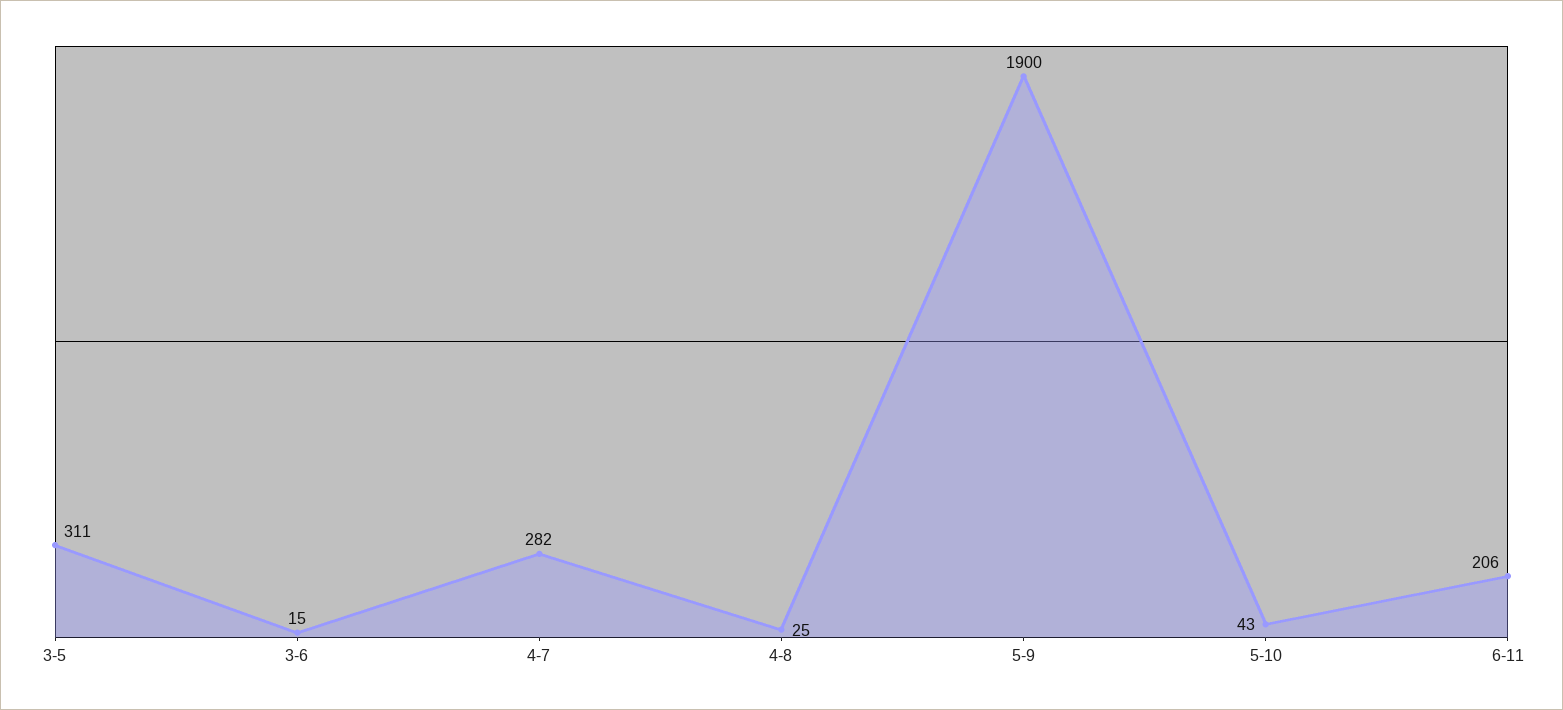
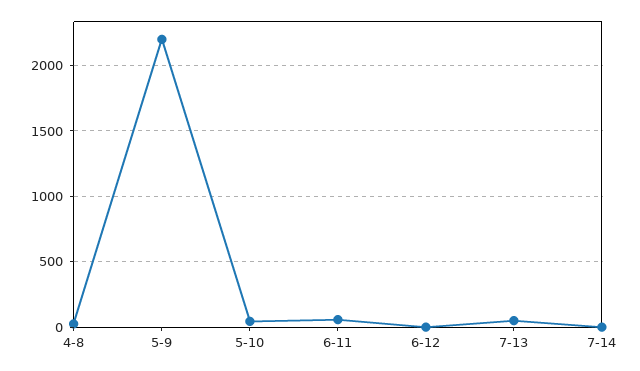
3-5: 311 -> none
3-6: 15 -> none
4-7: 282 -> none
5-9: 1900 -> 2200
6-11: 206 -> 50
6-12: none -> 0
7-13: none -> 50
7-14: none -> 0

